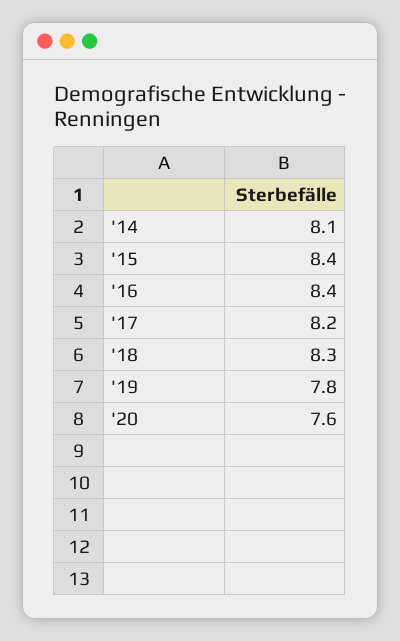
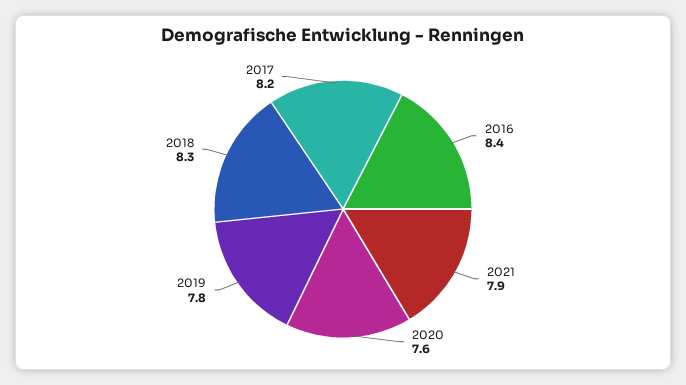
'14: 8.1 -> none
'15: 8.4 -> none
2021: none -> 7.9

